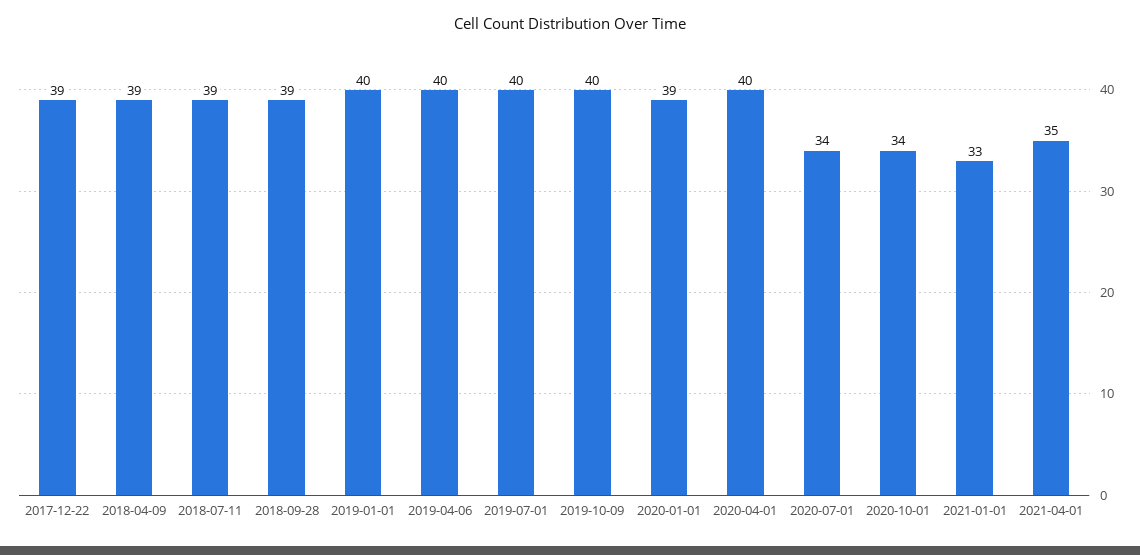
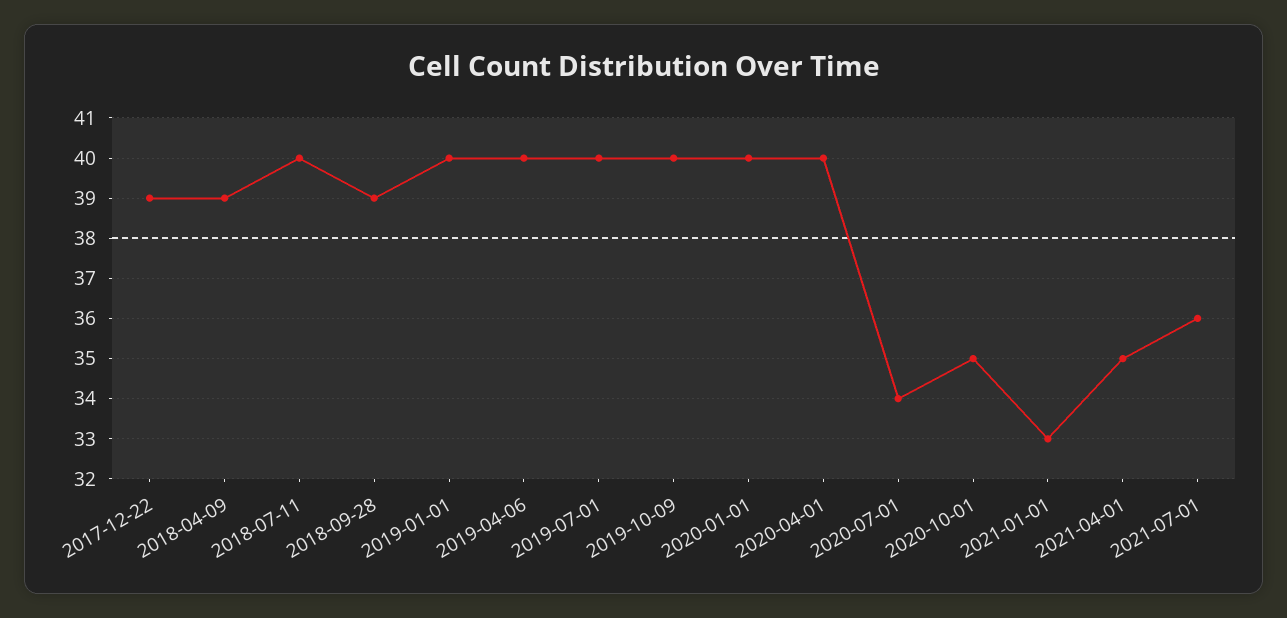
2018-07-11: 39 -> 40
2020-01-01: 39 -> 40
2020-10-01: 34 -> 35
2021-07-01: none -> 36

